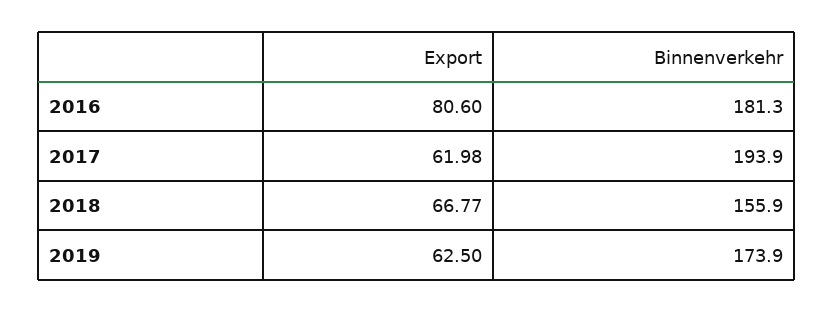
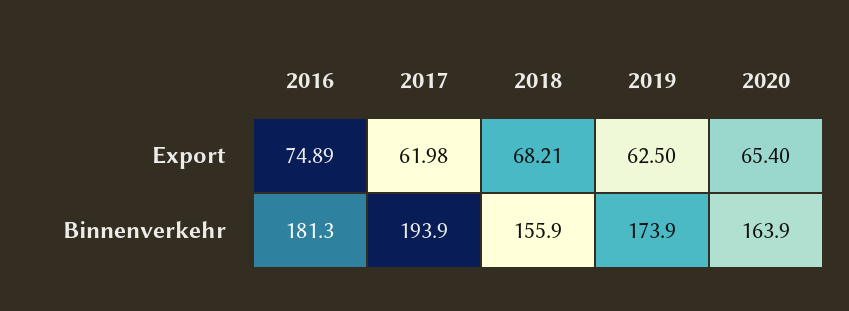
Export, 2016: 80.6 -> 74.89
Export, 2018: 66.77 -> 68.21
Export, 2020: none -> 65.4
Binnenverkehr, 2020: none -> 163.9

